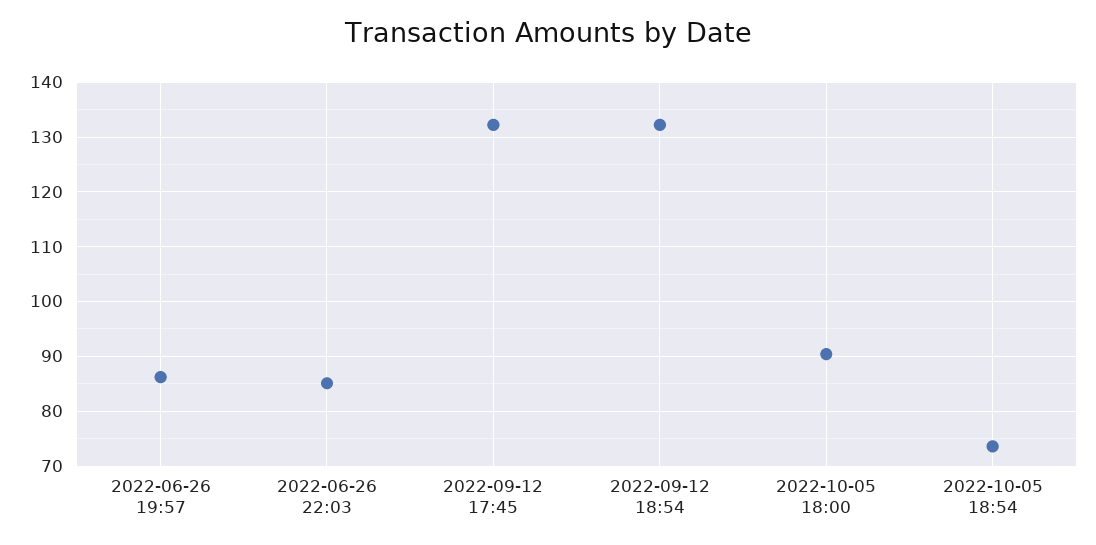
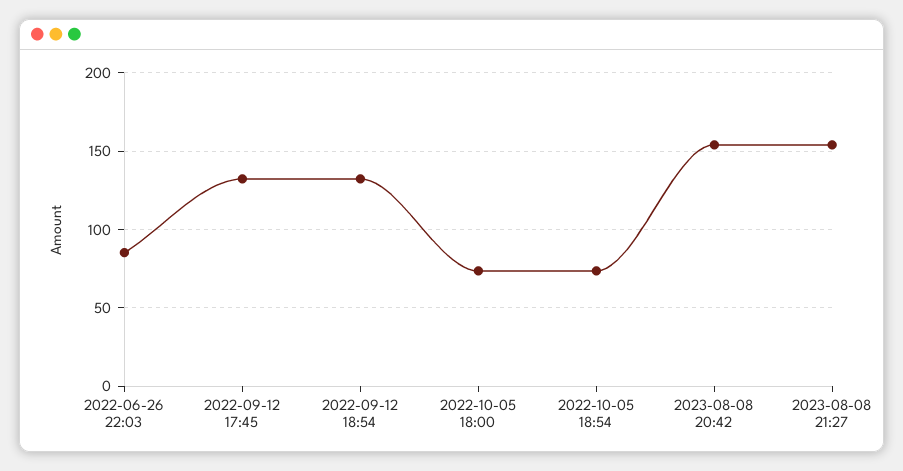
2022-06-26 19:57: 86 -> none
2022-10-05 18:00: 90 -> 75
2023-08-08 20:42: none -> 155
2023-08-08 21:27: none -> 155

